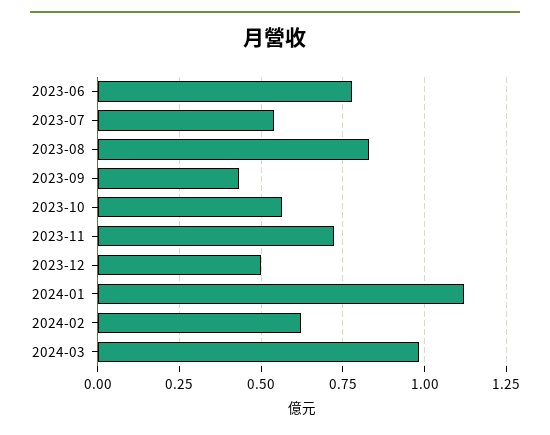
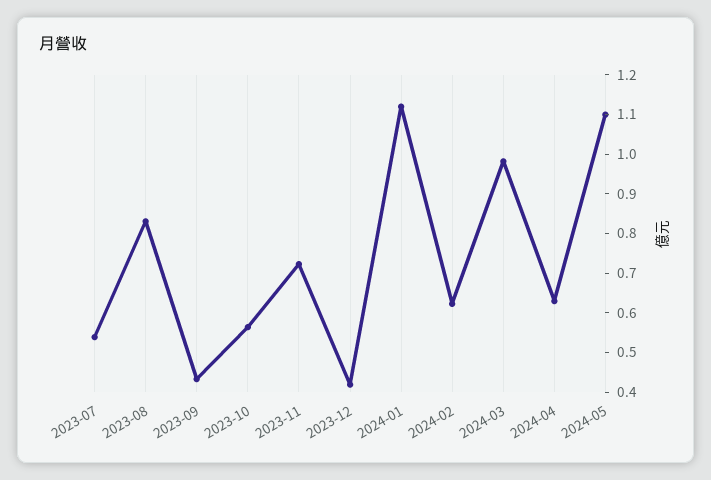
2023-06: 0.775 -> none
2023-12: 0.5 -> 0.425
2024-04: none -> 0.625
2024-05: none -> 1.1

